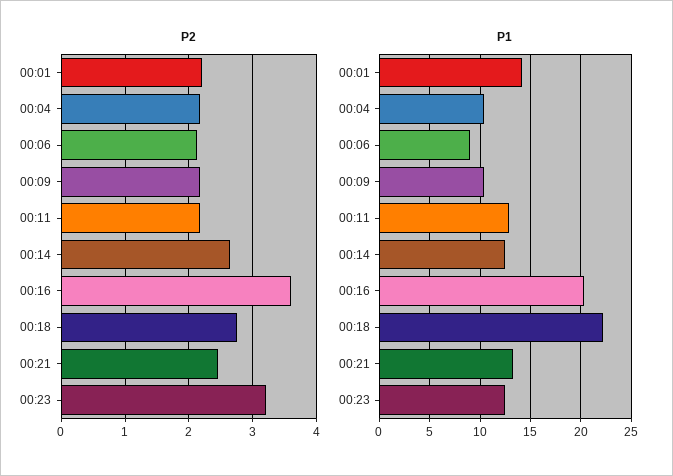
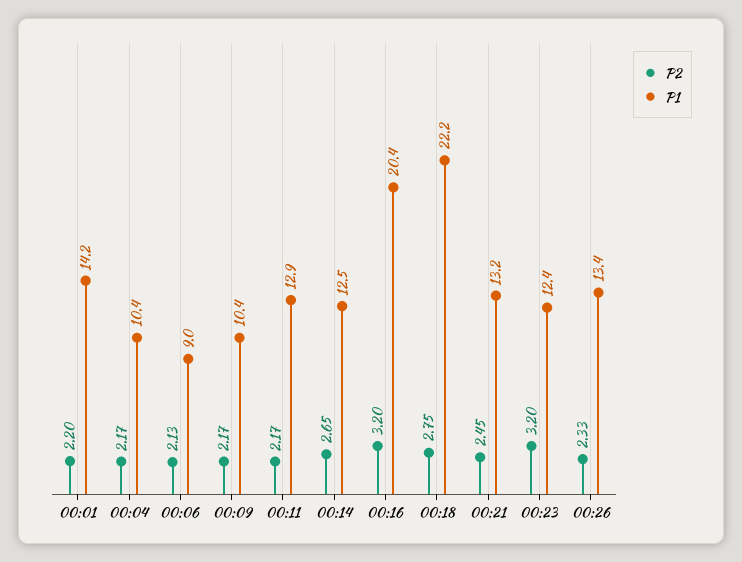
P2, 00:16: 3.6 -> 3.2
P2, 00:26: none -> 2.33
P1, 00:26: none -> 13.4

